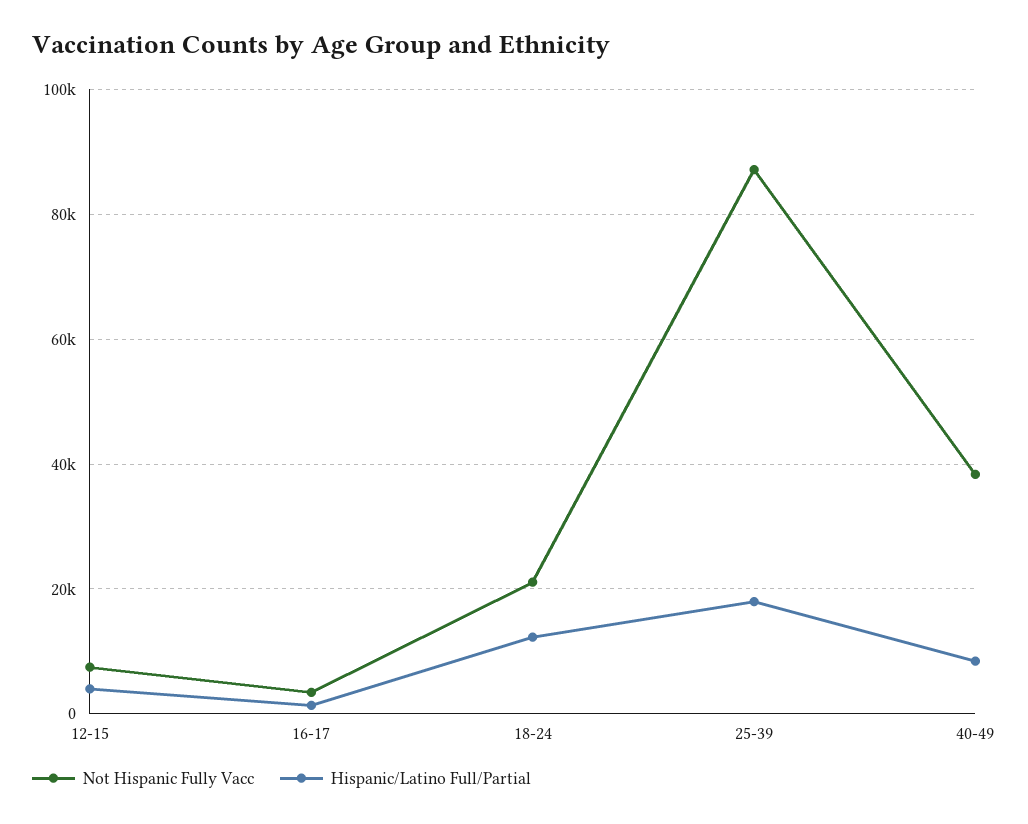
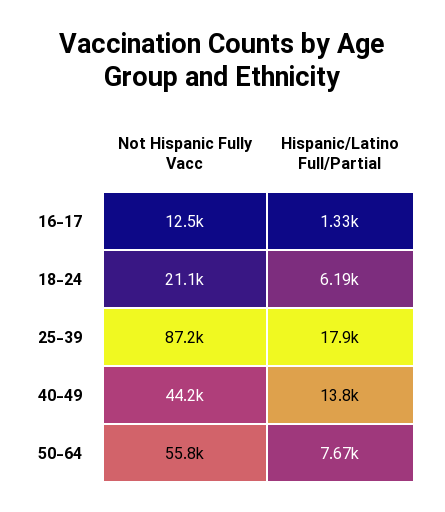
Not Hispanic Fully Vacc, 12-15: 8000 -> none
Hispanic/Latino Full/Partial, 12-15: 4000 -> none
Not Hispanic Fully Vacc, 16-17: 4000 -> 12500
Hispanic/Latino Full/Partial, 18-24: 12000 -> 6190
Not Hispanic Fully Vacc, 40-49: 38000 -> 44200
Hispanic/Latino Full/Partial, 40-49: 8000 -> 13800
Not Hispanic Fully Vacc, 50-64: none -> 55800
Hispanic/Latino Full/Partial, 50-64: none -> 7670

